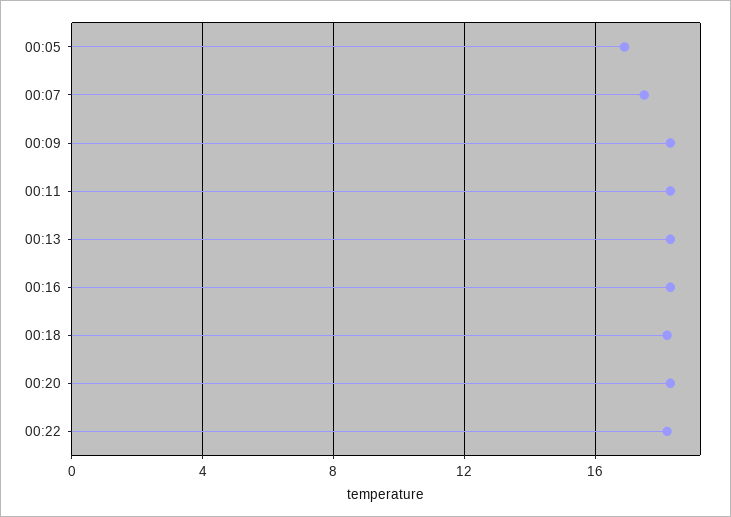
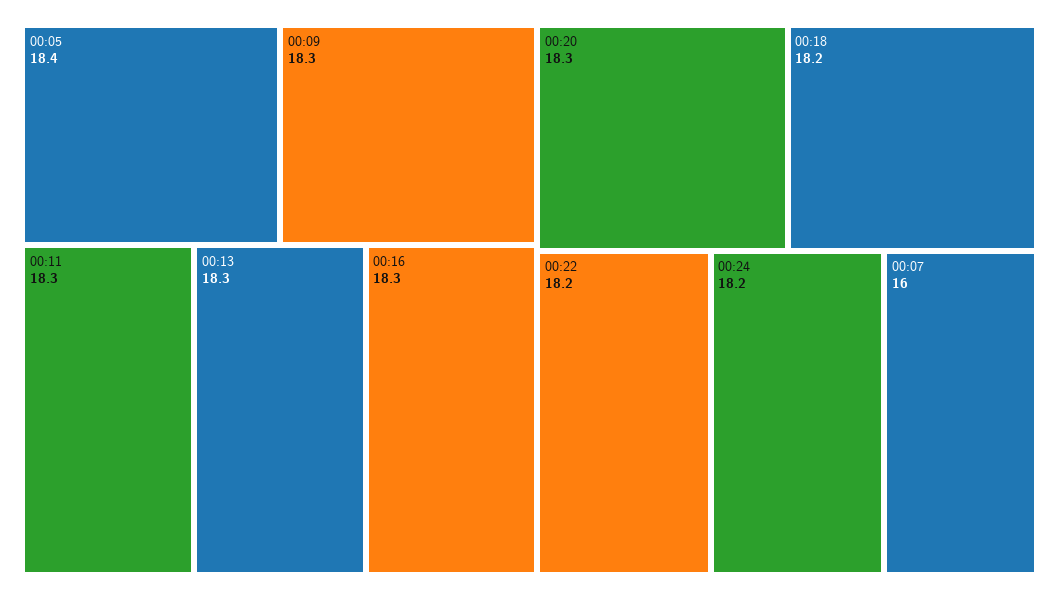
00:05: 17 -> 18.4
00:07: 17.5 -> 16
00:24: none -> 18.2

